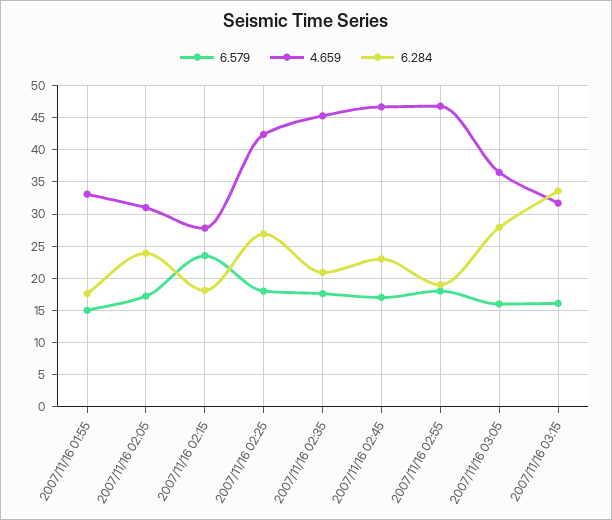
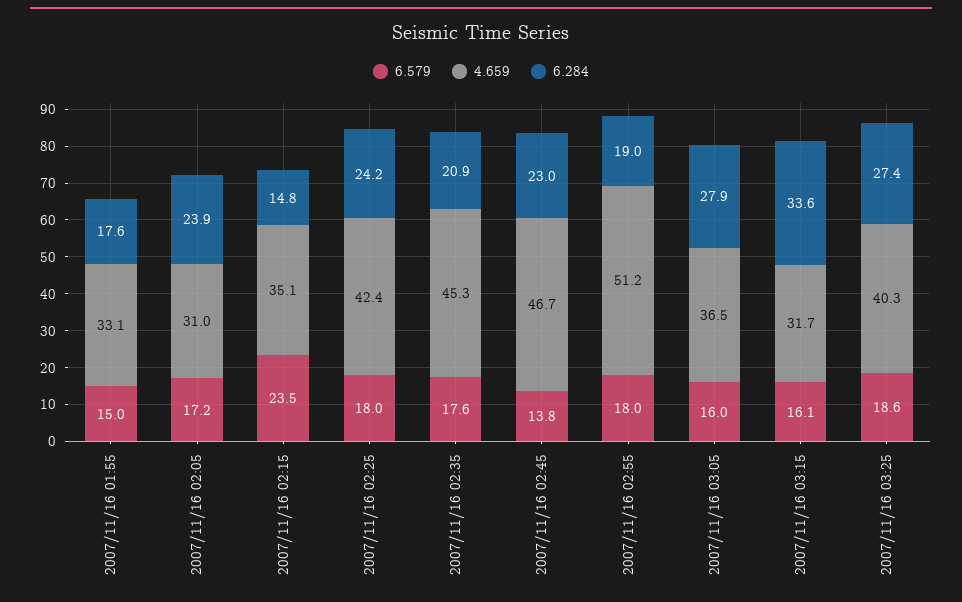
4.659, 2007/11/16 02:15: 28 -> 35.1
6.284, 2007/11/16 02:15: 18 -> 14.8
6.284, 2007/11/16 02:25: 27 -> 24.2
6.579, 2007/11/16 02:45: 17 -> 13.8
4.659, 2007/11/16 02:55: 47 -> 51.2
6.579, 2007/11/16 03:25: none -> 18.6
4.659, 2007/11/16 03:25: none -> 40.3
6.284, 2007/11/16 03:25: none -> 27.4

